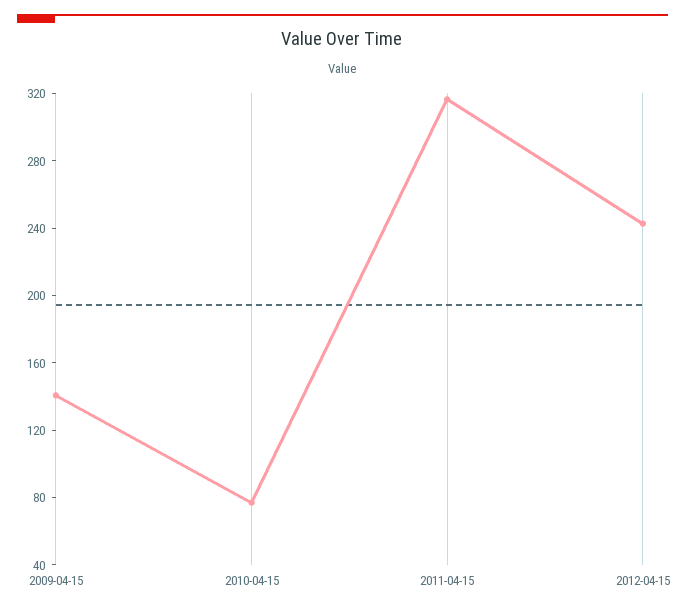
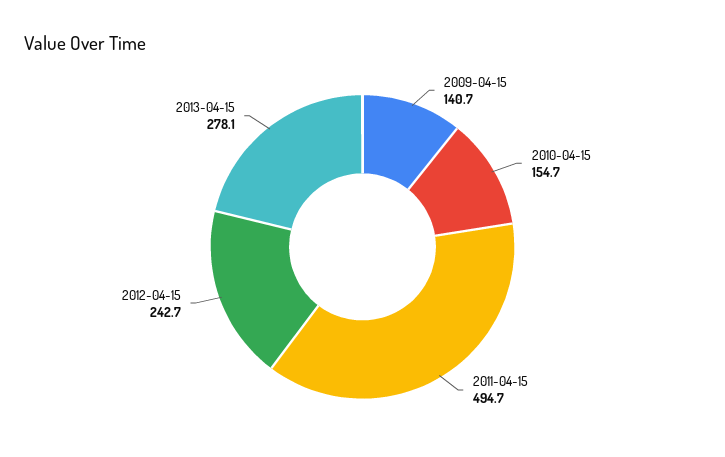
2010-04-15: 80 -> 154.7
2011-04-15: 320 -> 494.7
2013-04-15: none -> 278.1

